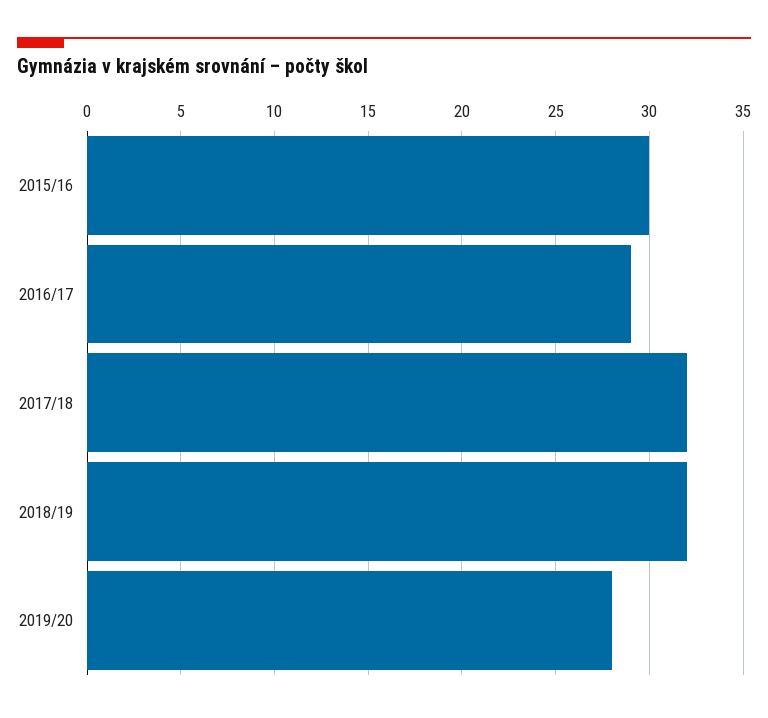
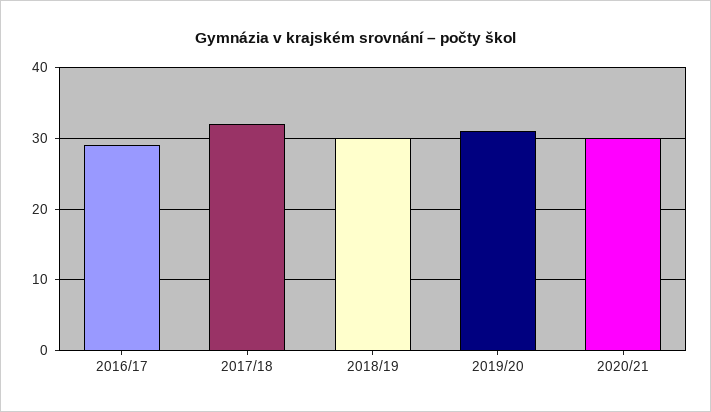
2015/16: 30 -> none
2018/19: 32 -> 30
2019/20: 28 -> 31
2020/21: none -> 30

